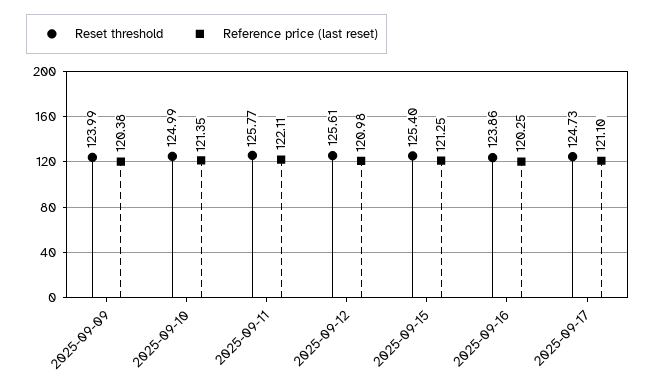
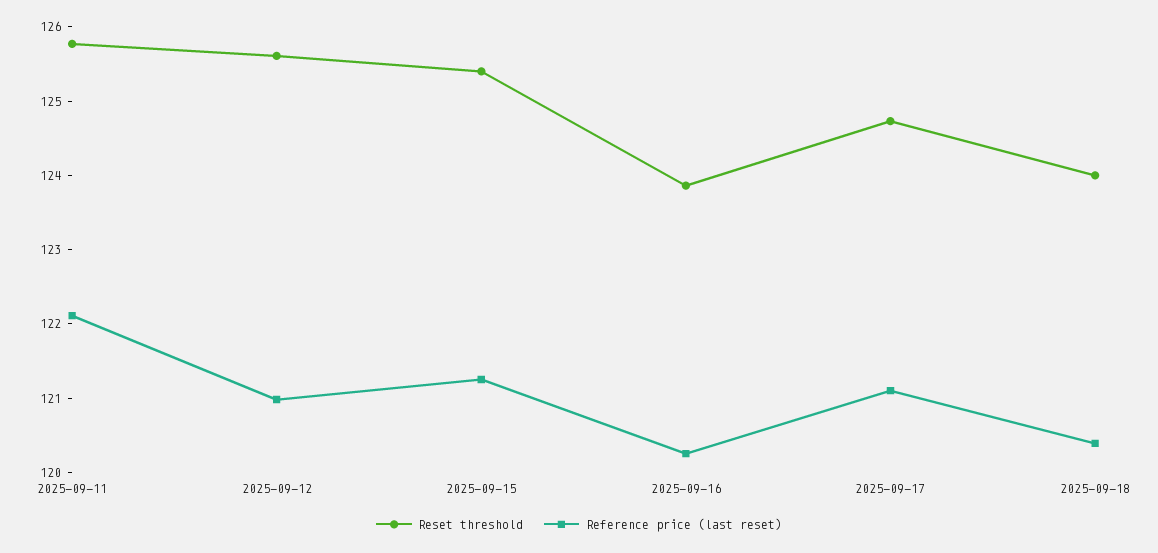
Reset threshold, 2025-09-09: 123.99 -> none
Reference price (last reset), 2025-09-09: 120.38 -> none
Reset threshold, 2025-09-10: 124.99 -> none
Reference price (last reset), 2025-09-10: 121.35 -> none
Reset threshold, 2025-09-18: none -> 124
Reference price (last reset), 2025-09-18: none -> 120.4

